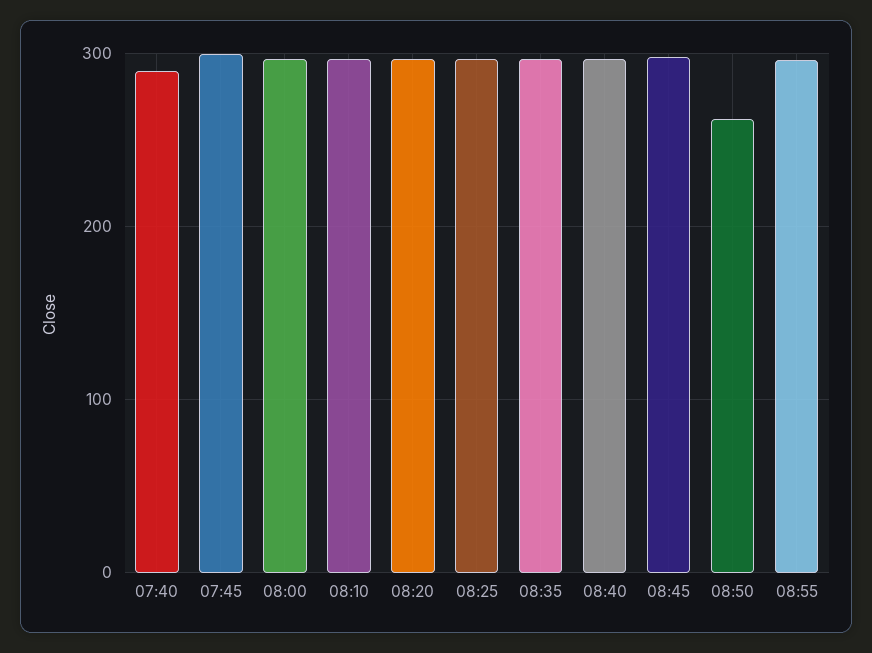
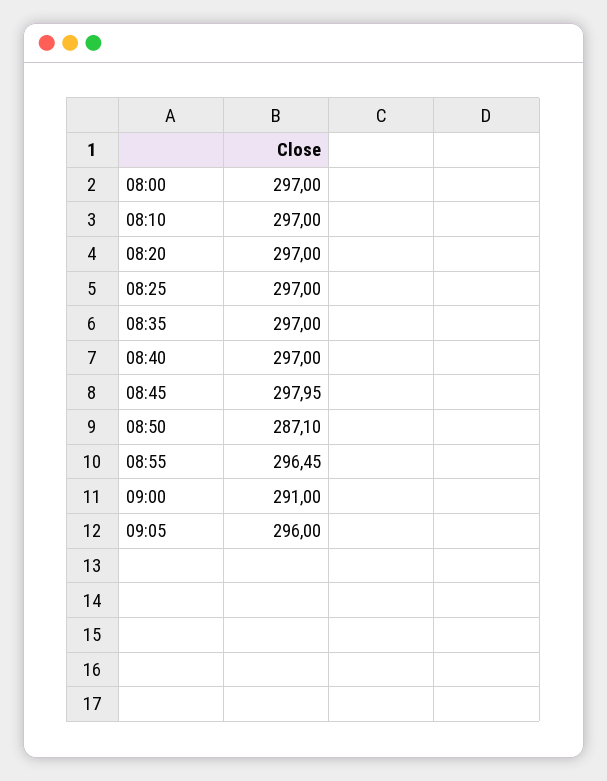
07:40: 290 -> none
07:45: 300 -> none
08:50: 260 -> 287.1
09:00: none -> 291
09:05: none -> 296

